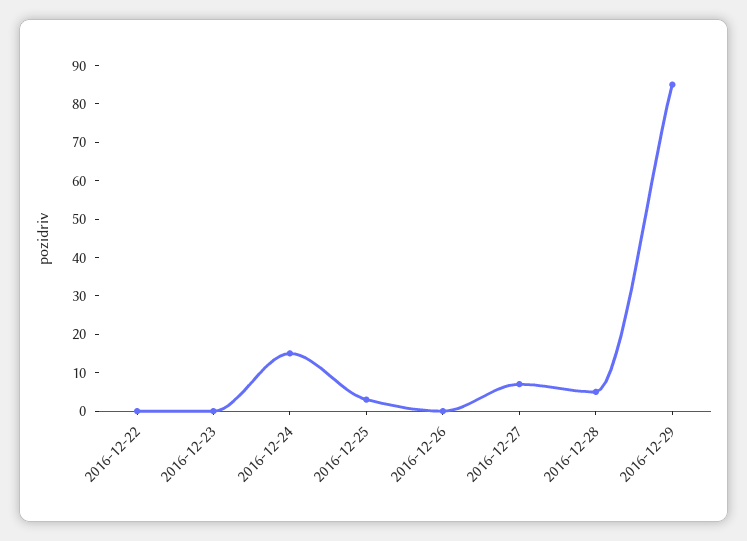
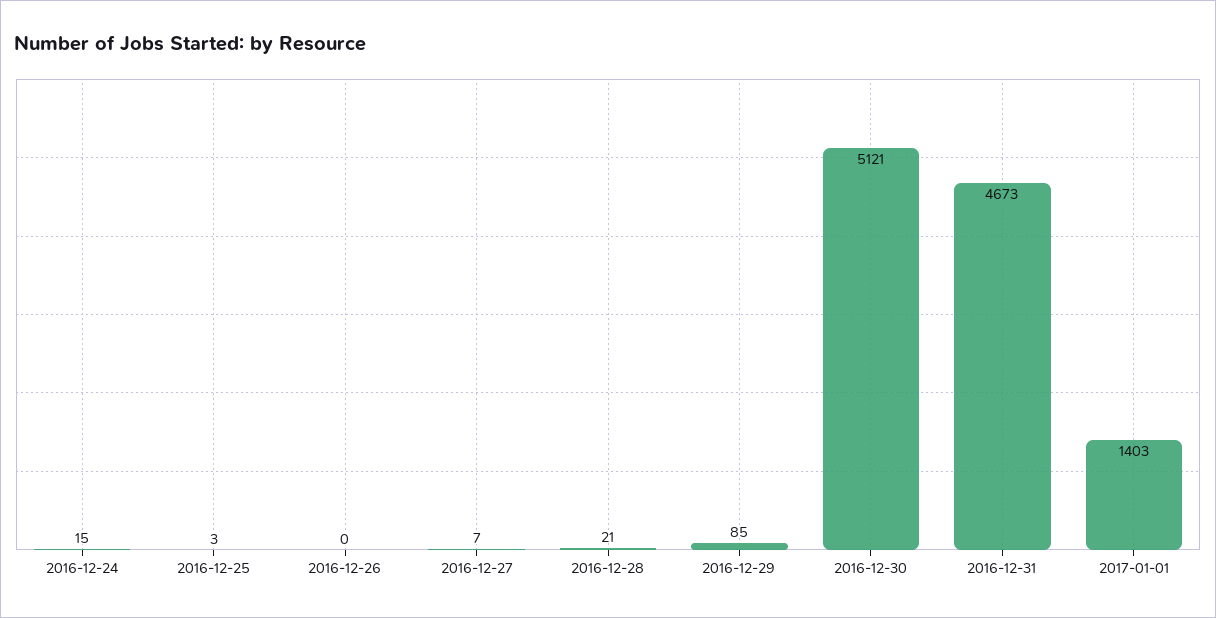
2016-12-22: 0 -> none
2016-12-23: 0 -> none
2016-12-28: 5 -> 21
2016-12-30: none -> 5121
2016-12-31: none -> 4673
2017-01-01: none -> 1403

